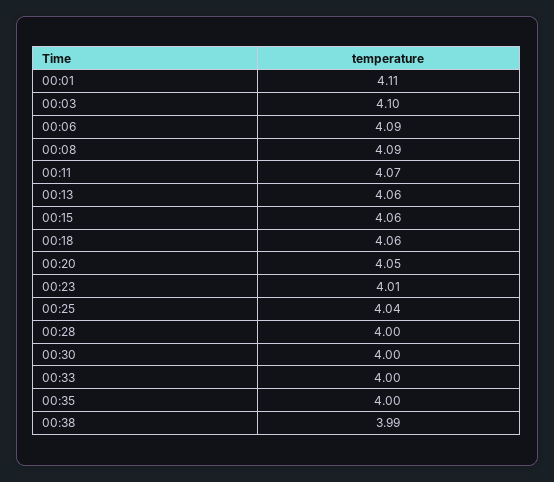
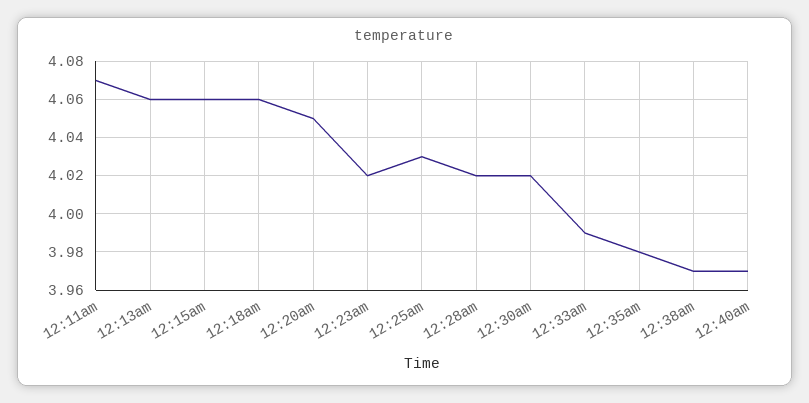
00:01: 4.11 -> none
00:03: 4.1 -> none
00:06: 4.09 -> none
00:08: 4.09 -> none
00:23: 4.01 -> 4.02
00:25: 4.04 -> 4.03
00:28: 4 -> 4.02
00:30: 4 -> 4.02
00:33: 4 -> 3.99
00:35: 4 -> 3.98
00:38: 3.99 -> 3.97
12:40am: none -> 3.97

